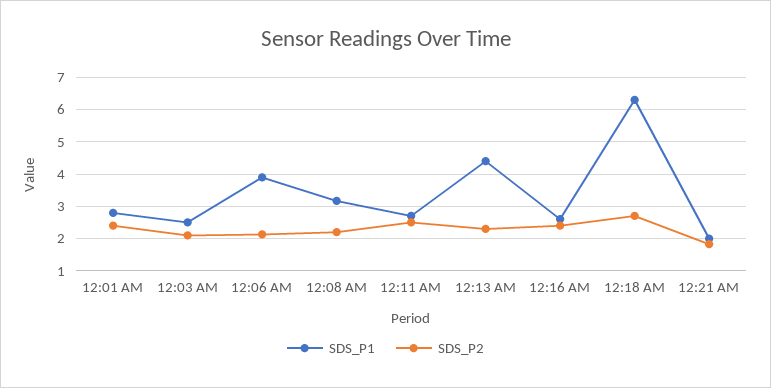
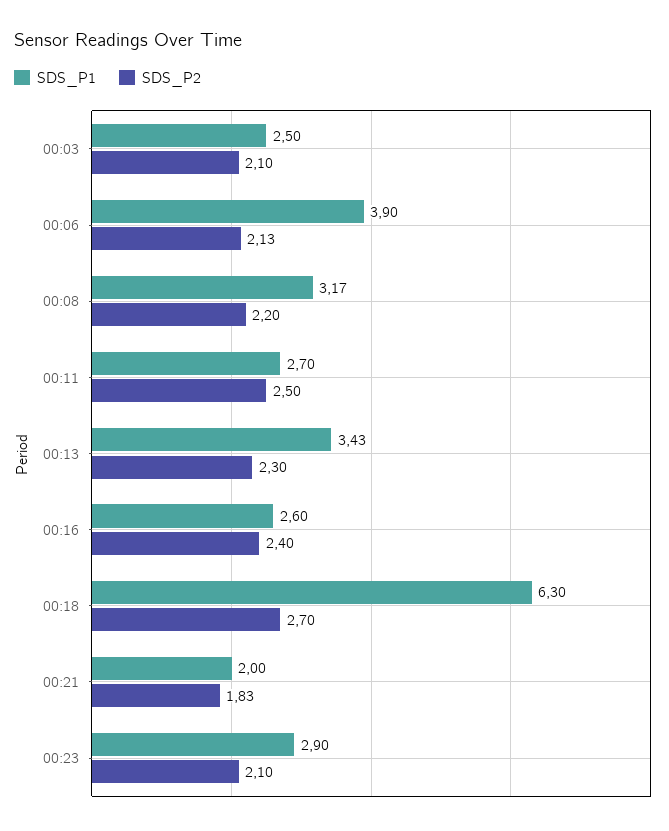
SDS_P1, 12:01 AM: 2.8 -> none
SDS_P2, 12:01 AM: 2.4 -> none
SDS_P1, 12:13 AM: 4.4 -> 3.43
SDS_P1, 00:23: none -> 2.9
SDS_P2, 00:23: none -> 2.1

